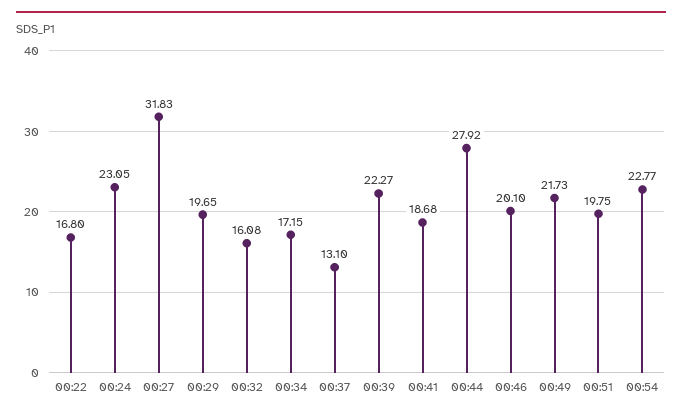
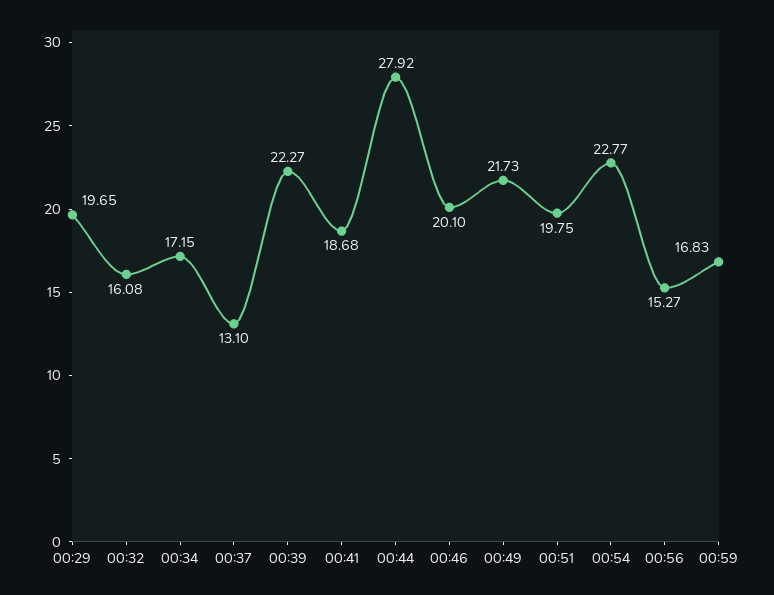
00:22: 16.8 -> none
00:24: 23.05 -> none
00:27: 31.83 -> none
00:56: none -> 15.27
00:59: none -> 16.83

